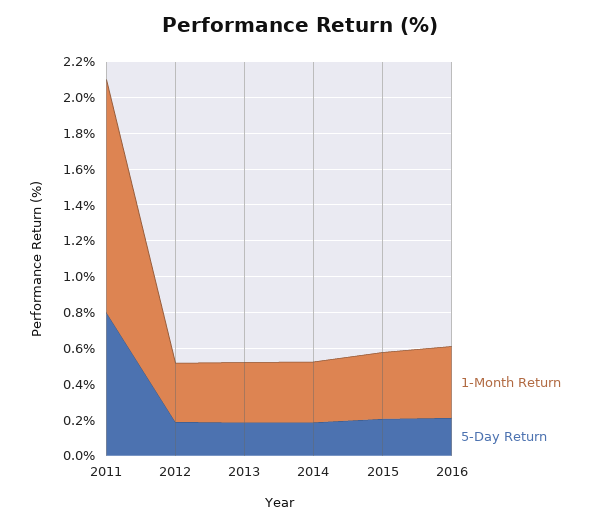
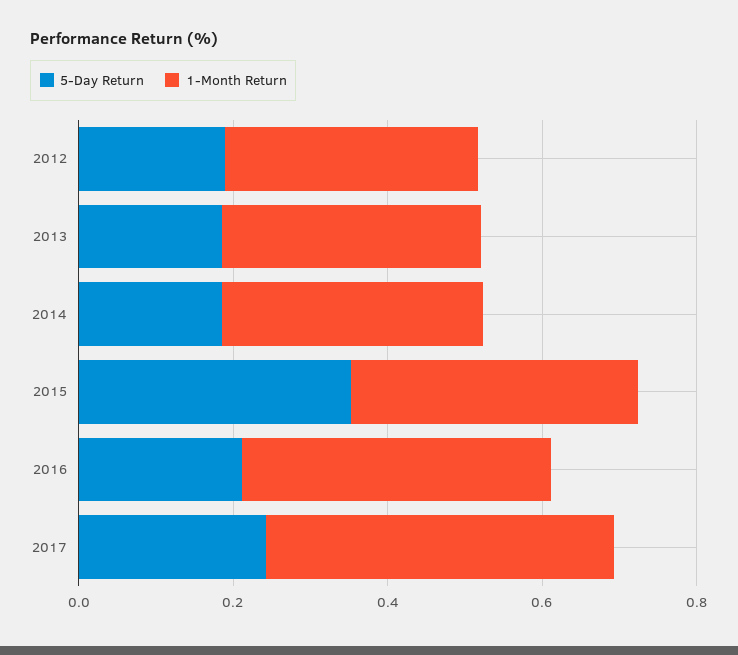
1-Month Return, 2011: 1.3 -> none
5-Day Return, 2011: 0.8 -> none
5-Day Return, 2015: 0.2 -> 0.35
5-Day Return, 2017: none -> 0.25
1-Month Return, 2017: none -> 0.45

